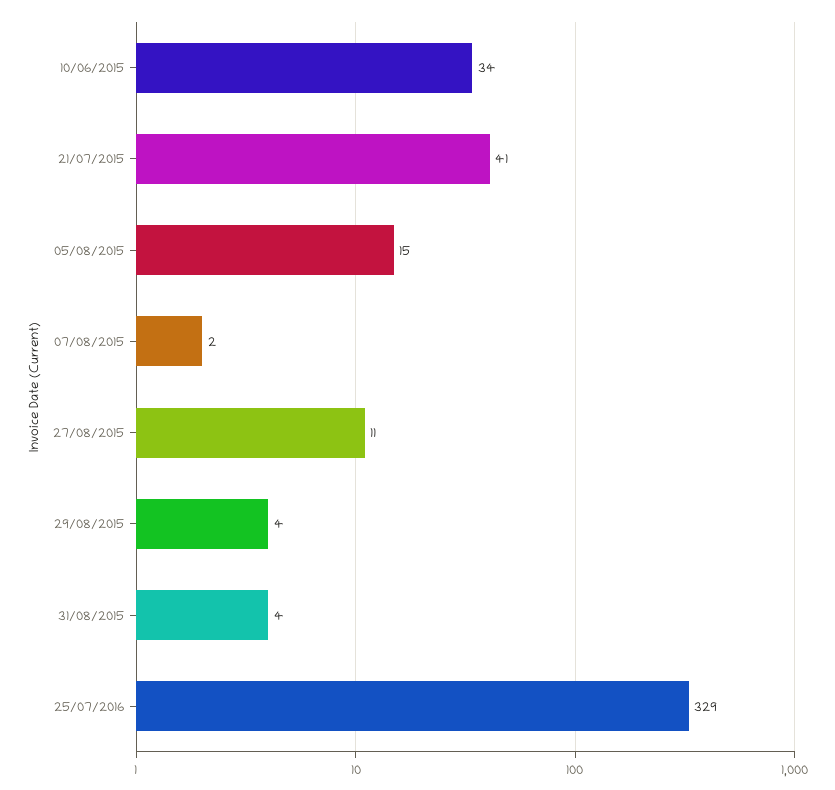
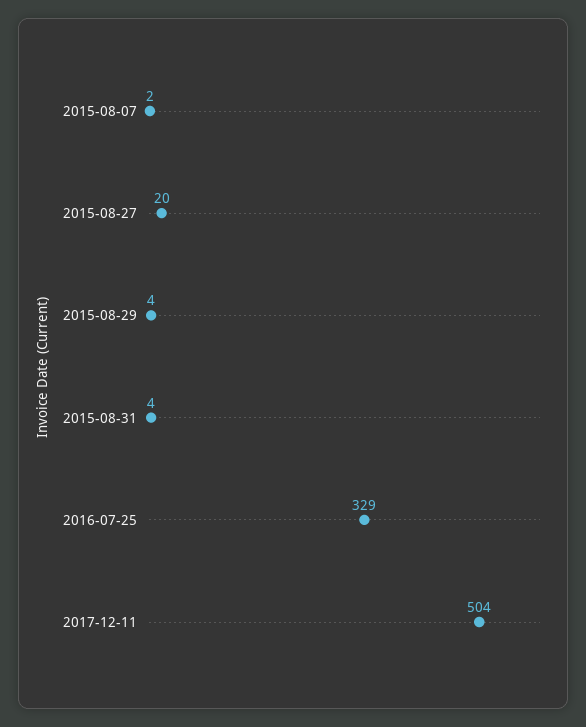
10/06/2015: 34 -> none
21/07/2015: 41 -> none
05/08/2015: 15 -> none
27/08/2015: 11 -> 20
2017-12-11: none -> 504

